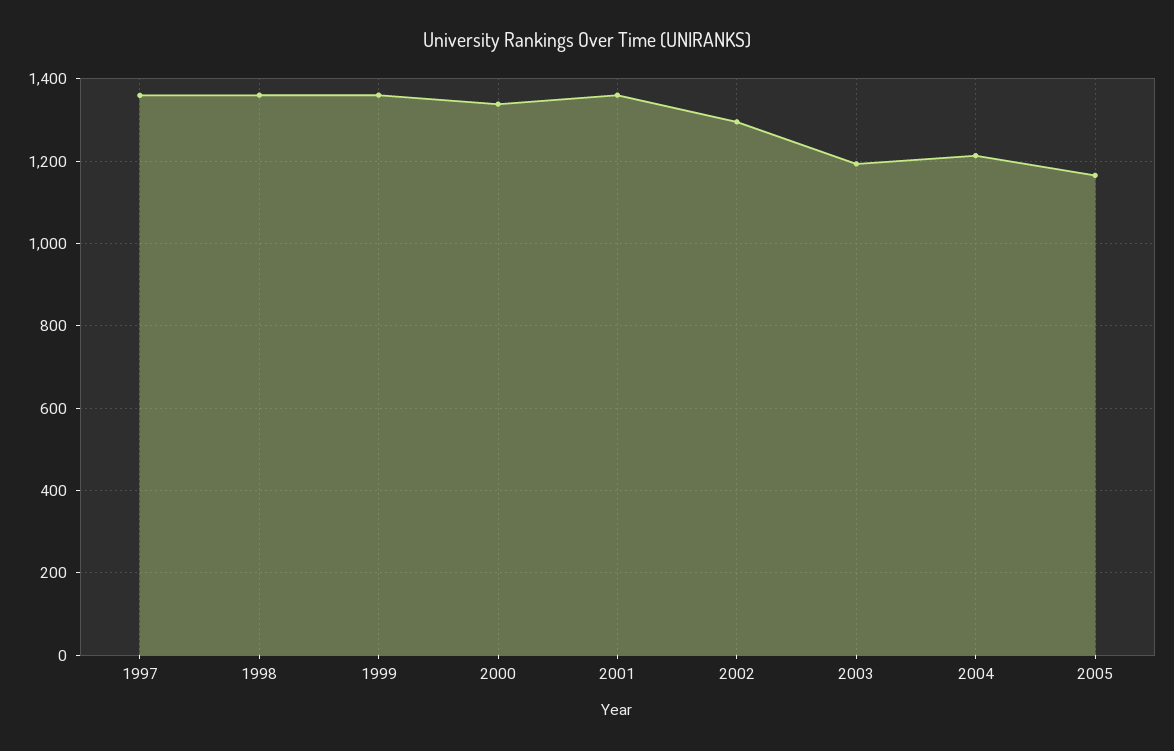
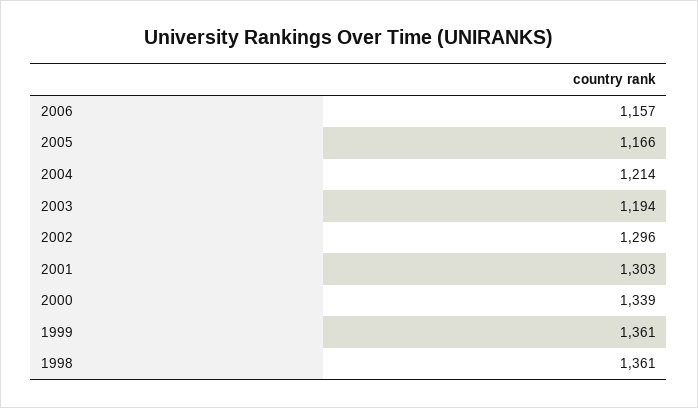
1997: 1360 -> none
2001: 1360 -> 1303
2006: none -> 1157

